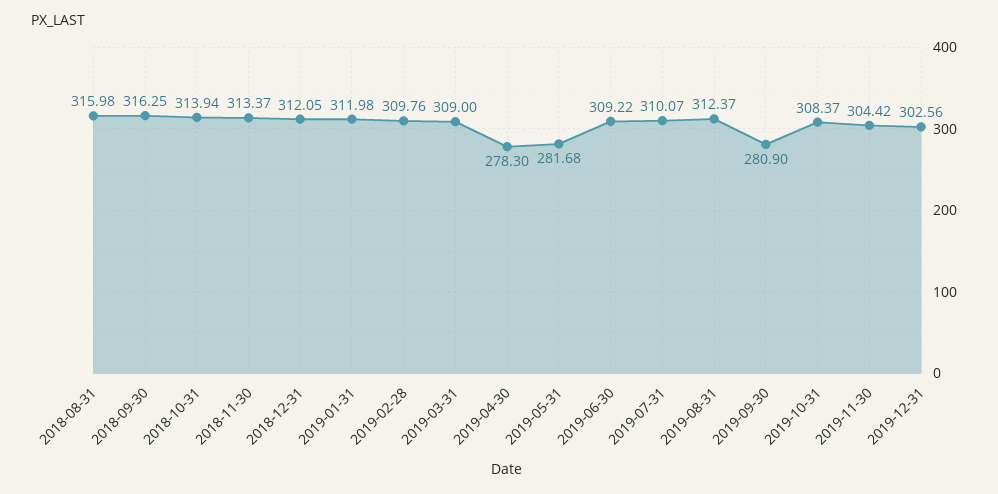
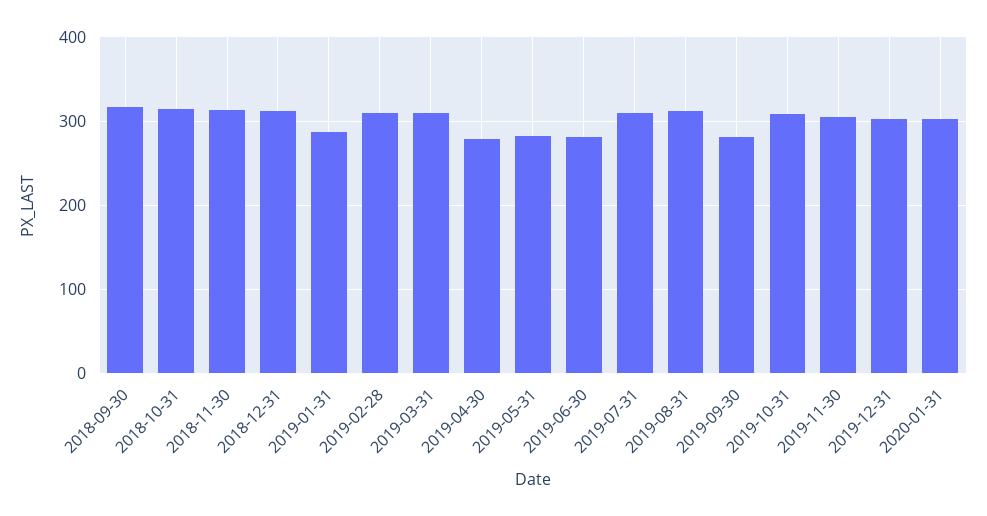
2018-08-31: 315.98 -> none
2019-01-31: 311.98 -> 290
2019-06-30: 309.22 -> 280
2020-01-31: none -> 300

